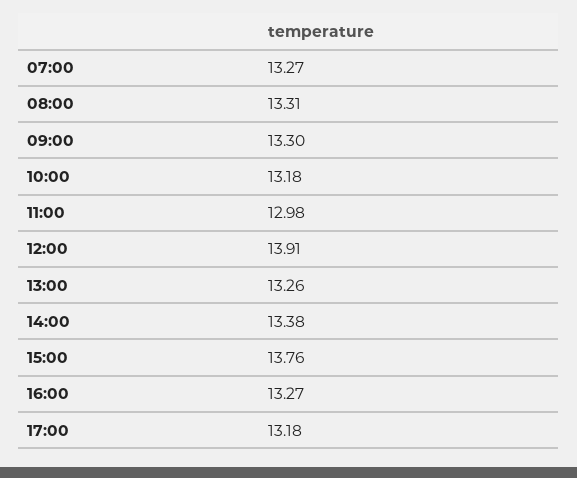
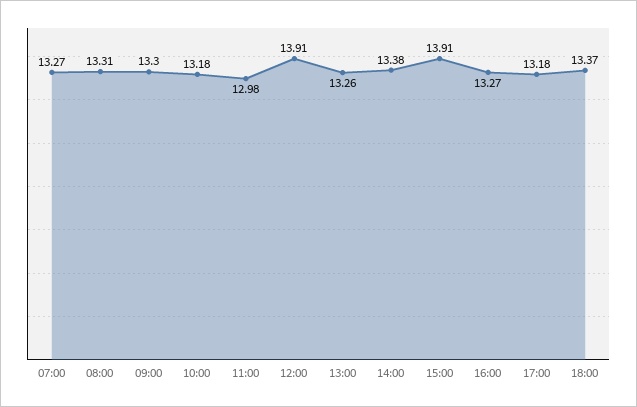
15:00: 13.76 -> 13.91
18:00: none -> 13.37

